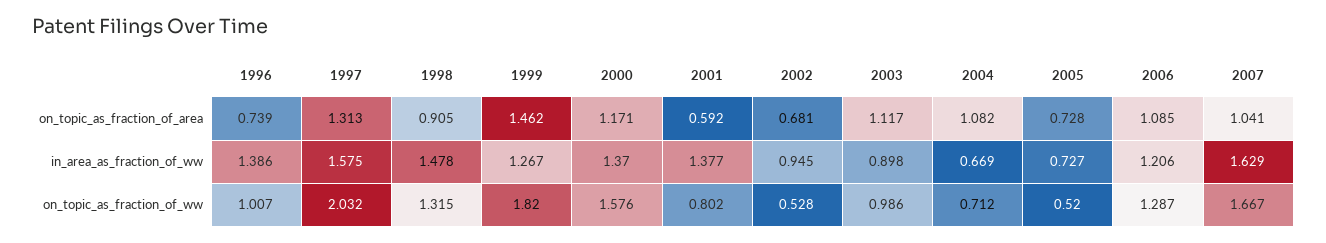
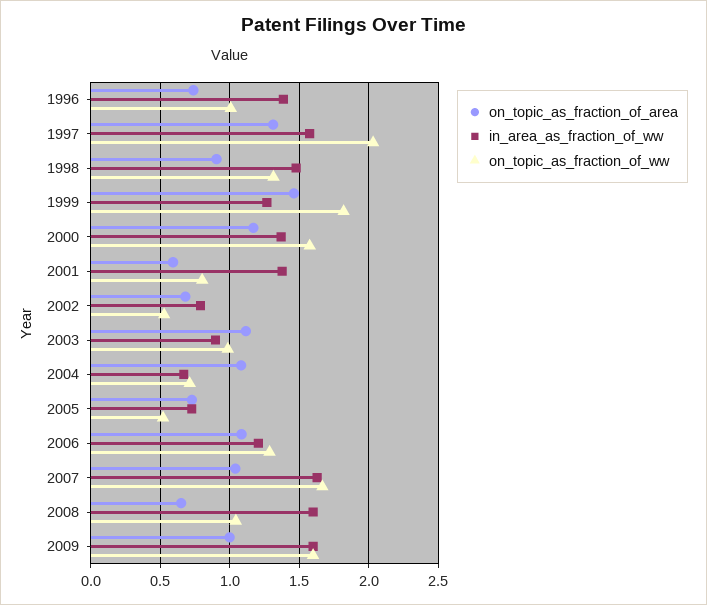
in_area_as_fraction_of_ww, 2002: 0.945 -> 0.8
on_topic_as_fraction_of_area, 2008: none -> 0.65
in_area_as_fraction_of_ww, 2008: none -> 1.6
on_topic_as_fraction_of_ww, 2008: none -> 1.05
on_topic_as_fraction_of_area, 2009: none -> 1
in_area_as_fraction_of_ww, 2009: none -> 1.6
on_topic_as_fraction_of_ww, 2009: none -> 1.6

